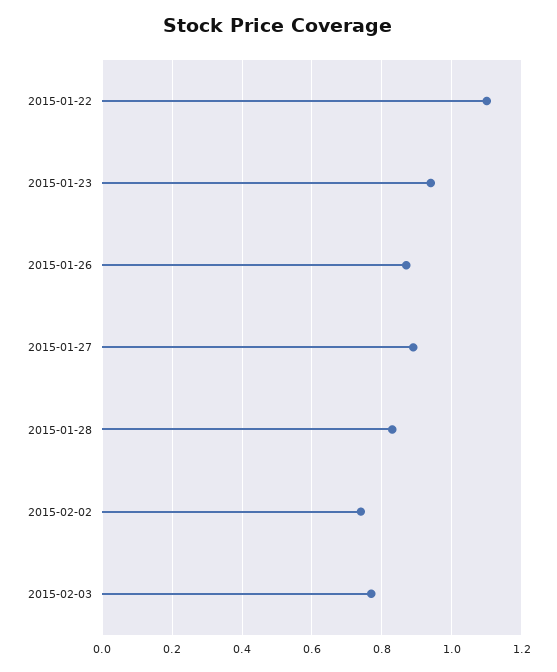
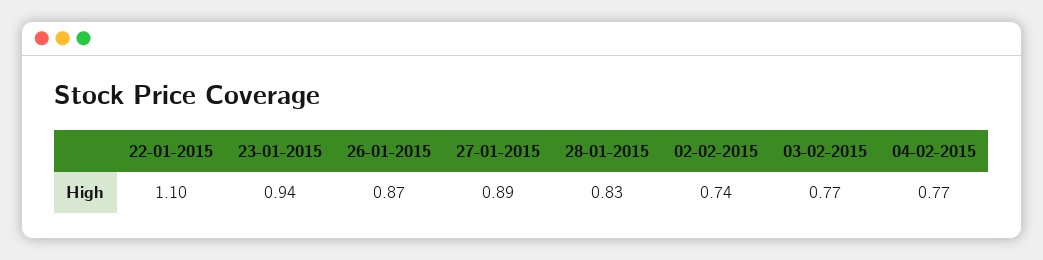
04-02-2015: none -> 0.77

